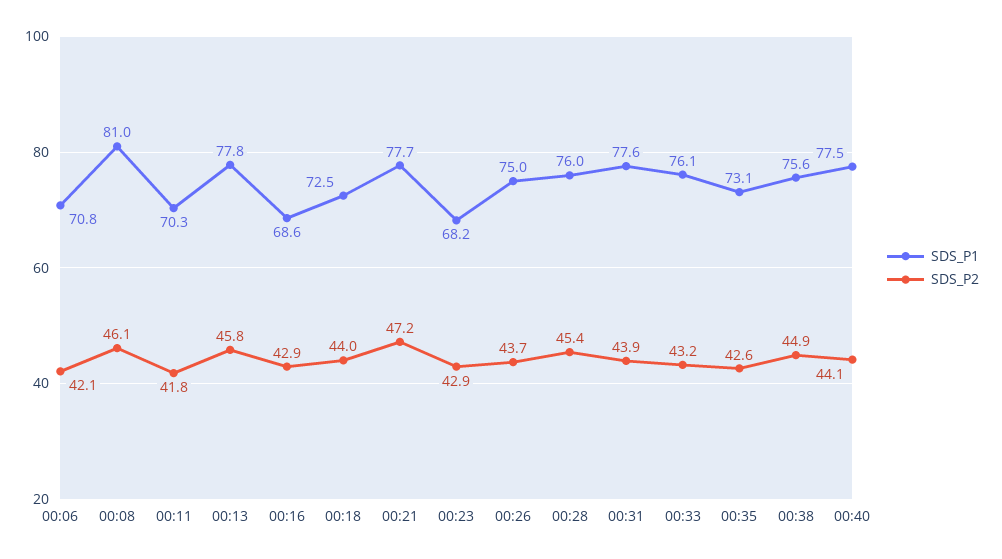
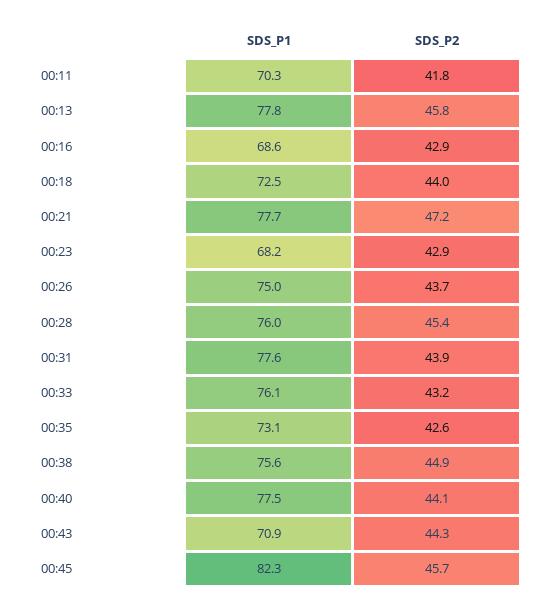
SDS_P1, 00:06: 70.8 -> none
SDS_P2, 00:06: 42.1 -> none
SDS_P1, 00:08: 81 -> none
SDS_P2, 00:08: 46.1 -> none
SDS_P1, 00:43: none -> 70.9
SDS_P2, 00:43: none -> 44.3
SDS_P1, 00:45: none -> 82.3
SDS_P2, 00:45: none -> 45.7

